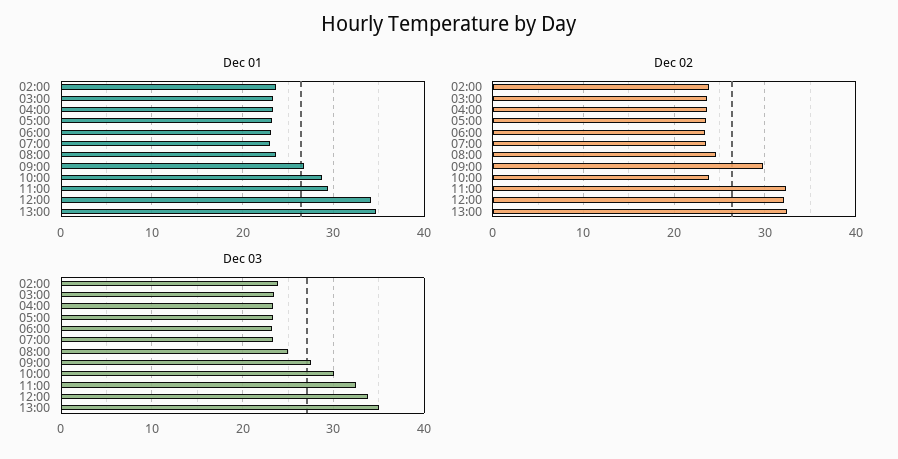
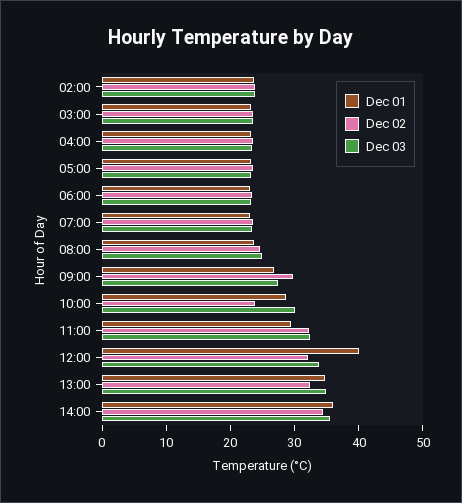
Dec 01, 12:00: 34 -> 40
Dec 01, 14:00: none -> 36
Dec 02, 14:00: none -> 34
Dec 03, 14:00: none -> 36

